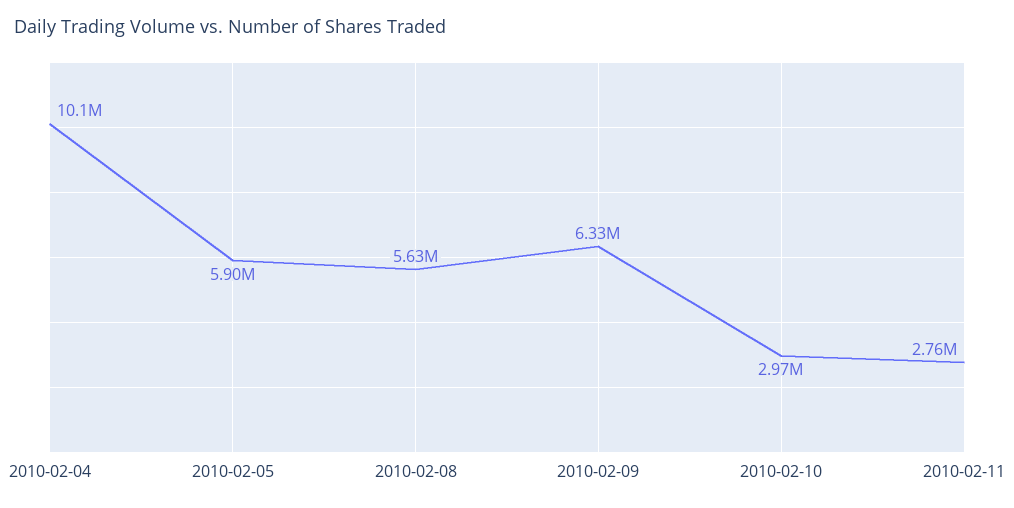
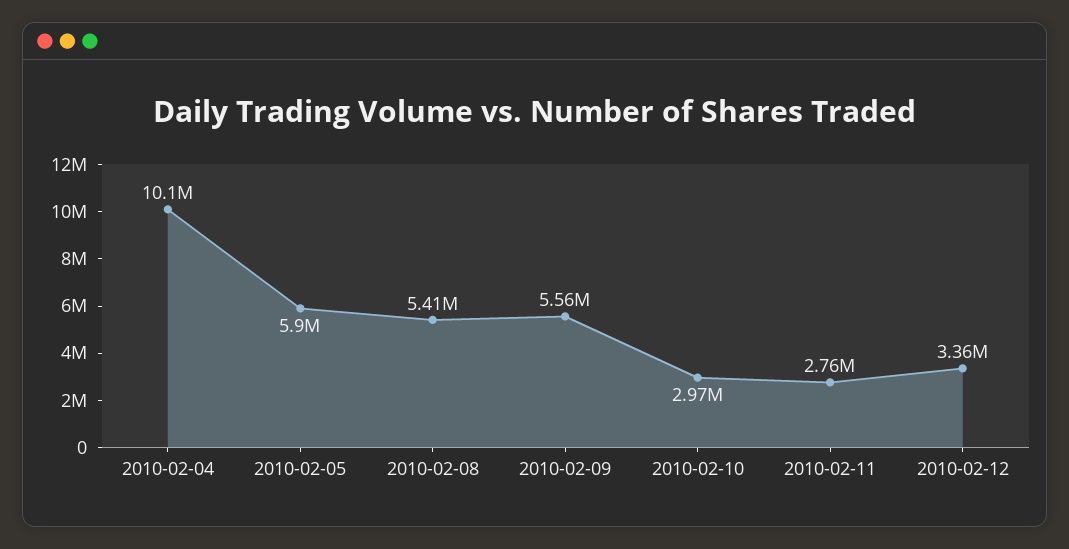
2010-02-08: 5630000 -> 5410000
2010-02-09: 6330000 -> 5560000
2010-02-12: none -> 3360000

